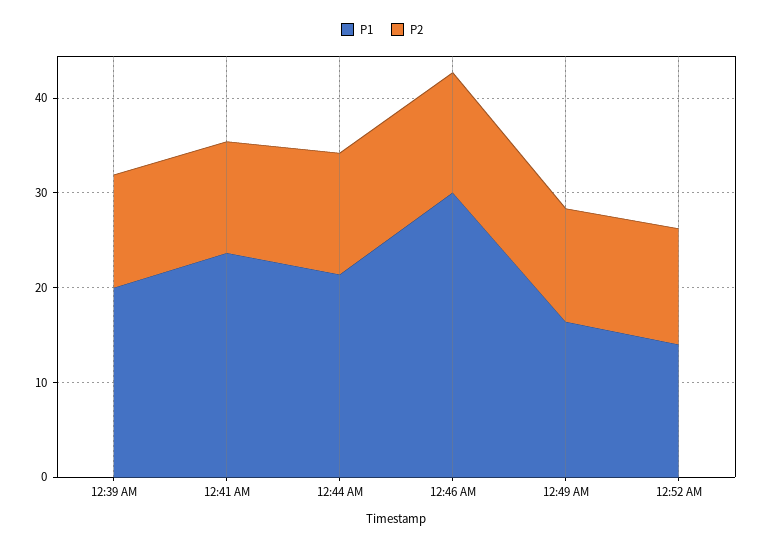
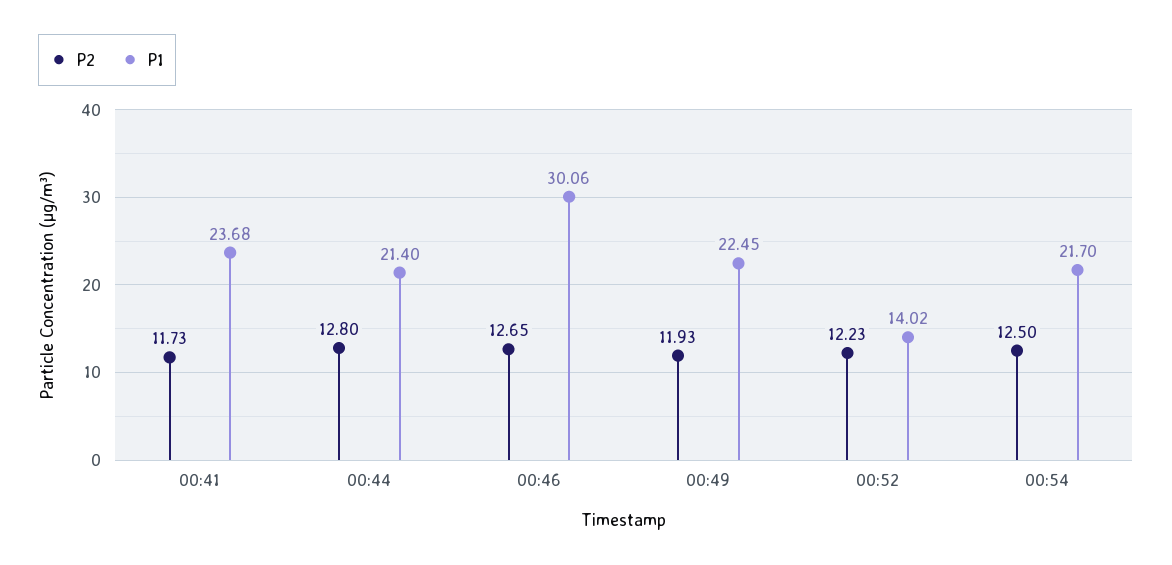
P1, 12:39 AM: 20 -> none
P2, 12:39 AM: 12 -> none
P1, 12:49 AM: 16 -> 22.45
P2, 00:54: none -> 12.5
P1, 00:54: none -> 21.7

